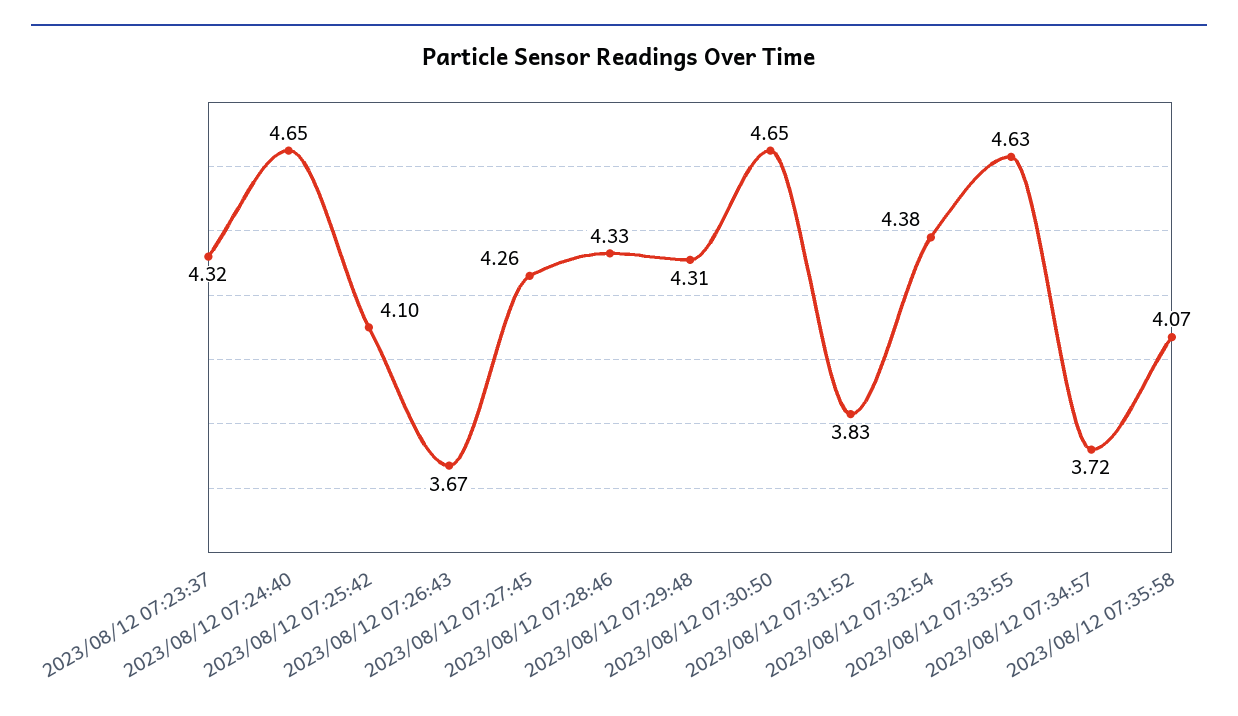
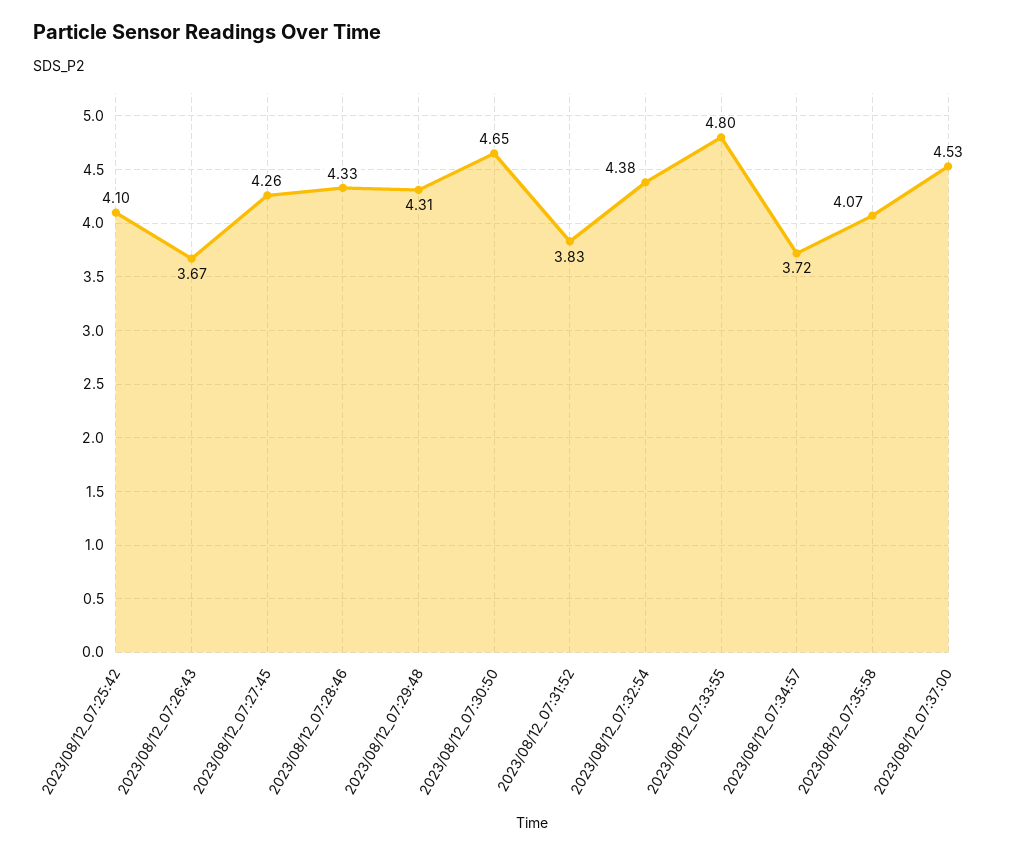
2023/08/12 07:23:37: 4.32 -> none
2023/08/12 07:24:40: 4.65 -> none
2023/08/12 07:33:55: 4.63 -> 4.8
2023/08/12_07:37:00: none -> 4.53

